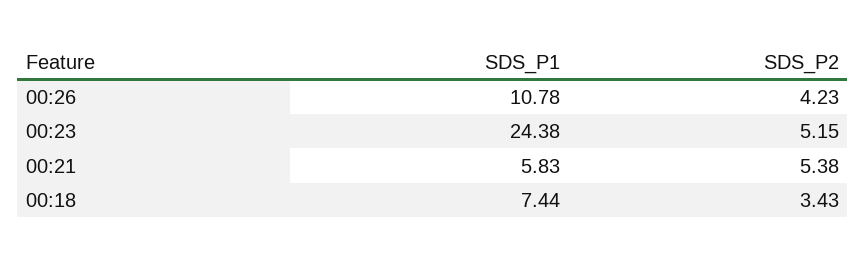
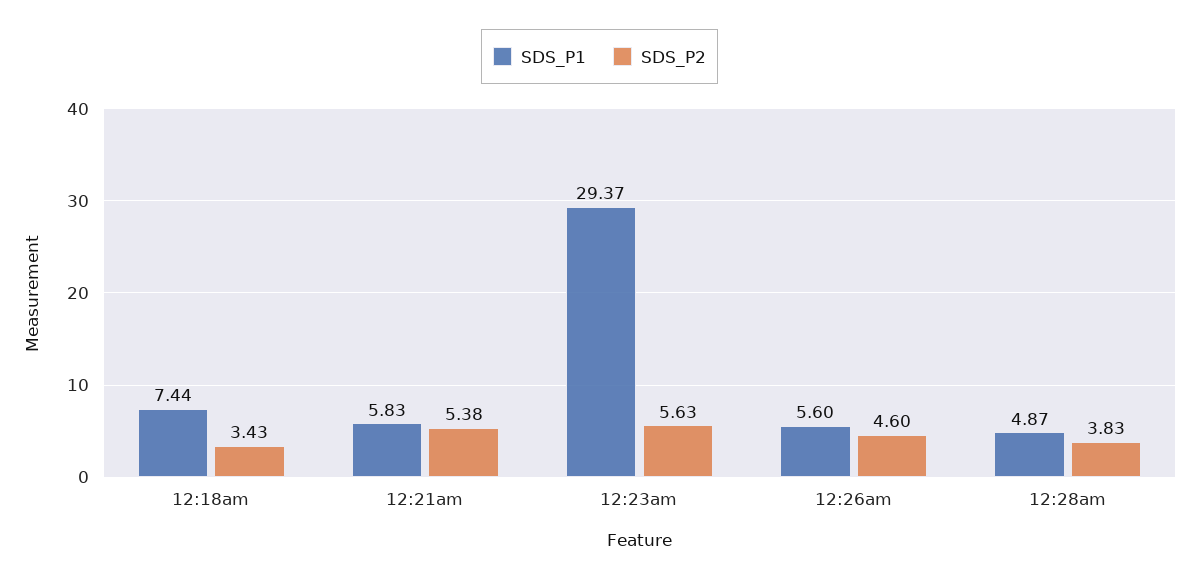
SDS_P1, 00:26: 10.78 -> 5.6
SDS_P2, 00:26: 4.23 -> 4.6
SDS_P1, 00:23: 24.38 -> 29.37
SDS_P2, 00:23: 5.15 -> 5.63
SDS_P1, 12:28am: none -> 4.87
SDS_P2, 12:28am: none -> 3.83

